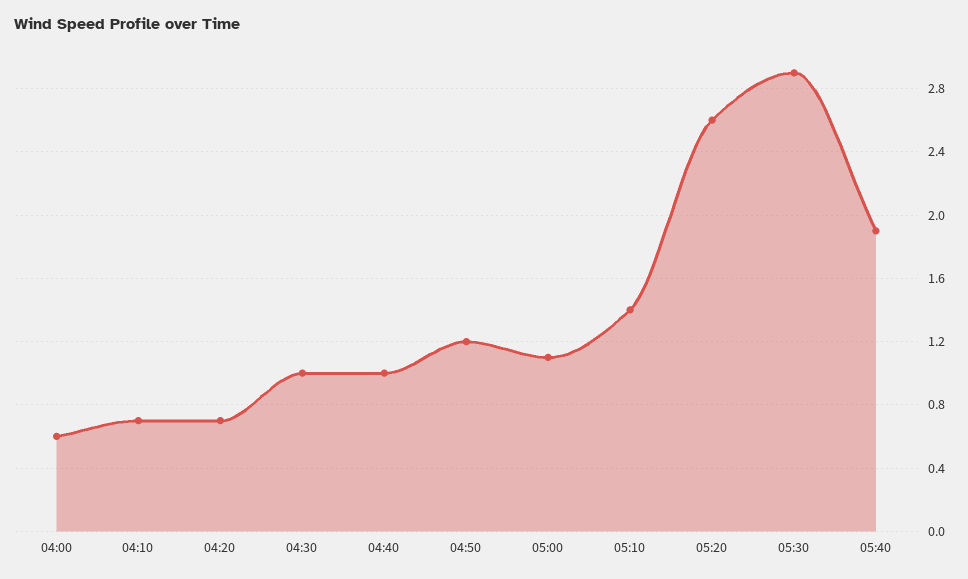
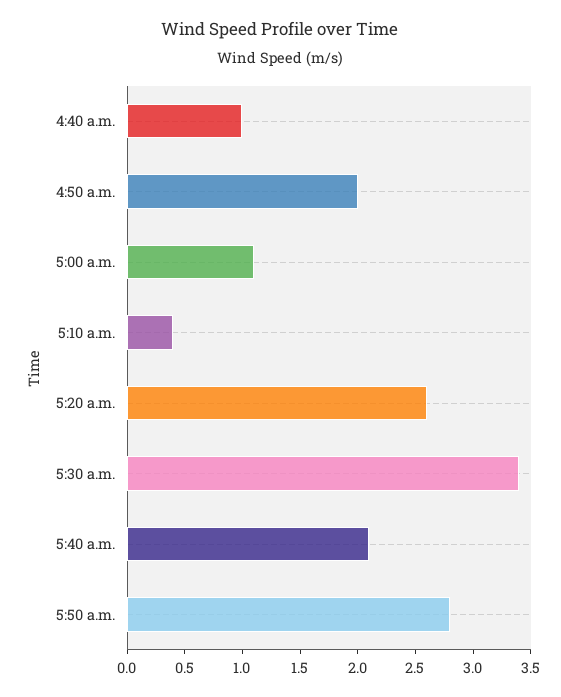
04:00: 0.6 -> none
04:10: 0.7 -> none
04:20: 0.7 -> none
04:30: 1 -> none
04:50: 1.2 -> 2
05:10: 1.4 -> 0.4
05:30: 2.9 -> 3.4
05:40: 1.9 -> 2.1
5:50 a.m.: none -> 2.8

